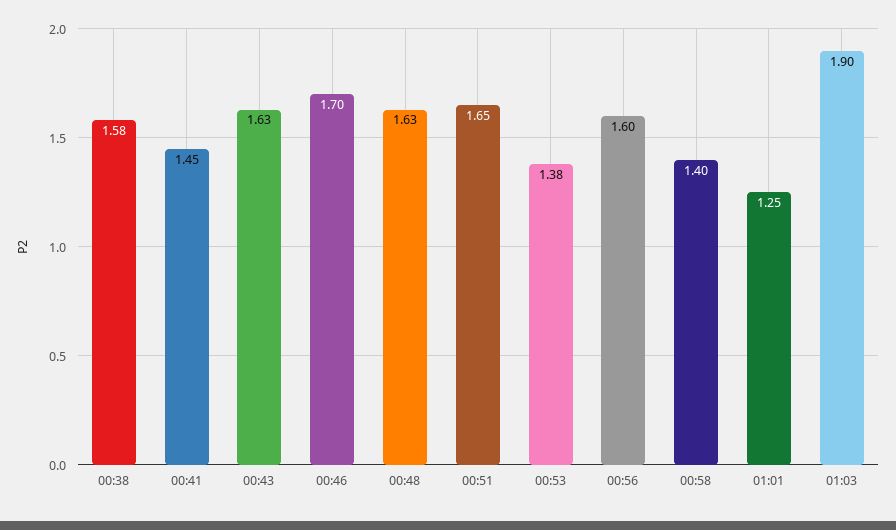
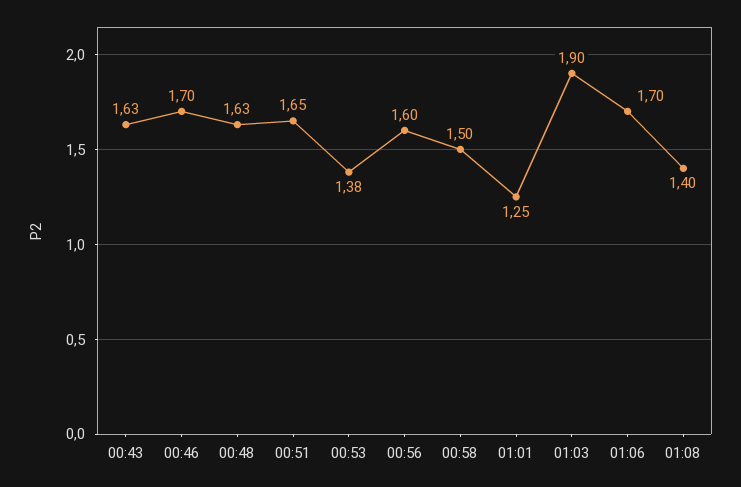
00:38: 1.58 -> none
00:41: 1.45 -> none
00:58: 1.4 -> 1.5
01:06: none -> 1.7
01:08: none -> 1.4

